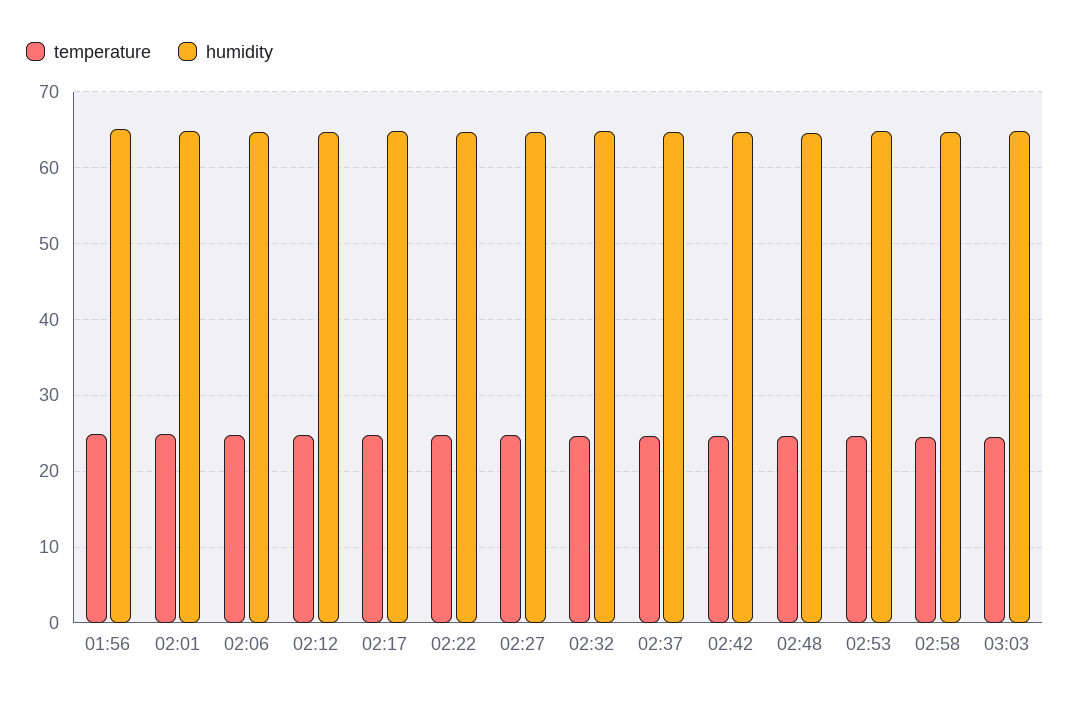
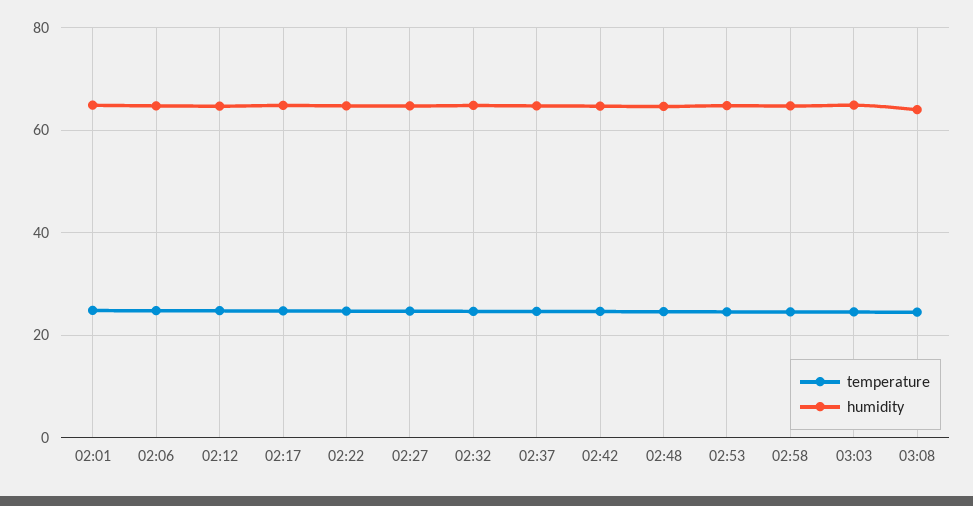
temperature, 01:56: 25 -> none
humidity, 01:56: 65 -> none
temperature, 03:08: none -> 24
humidity, 03:08: none -> 64

